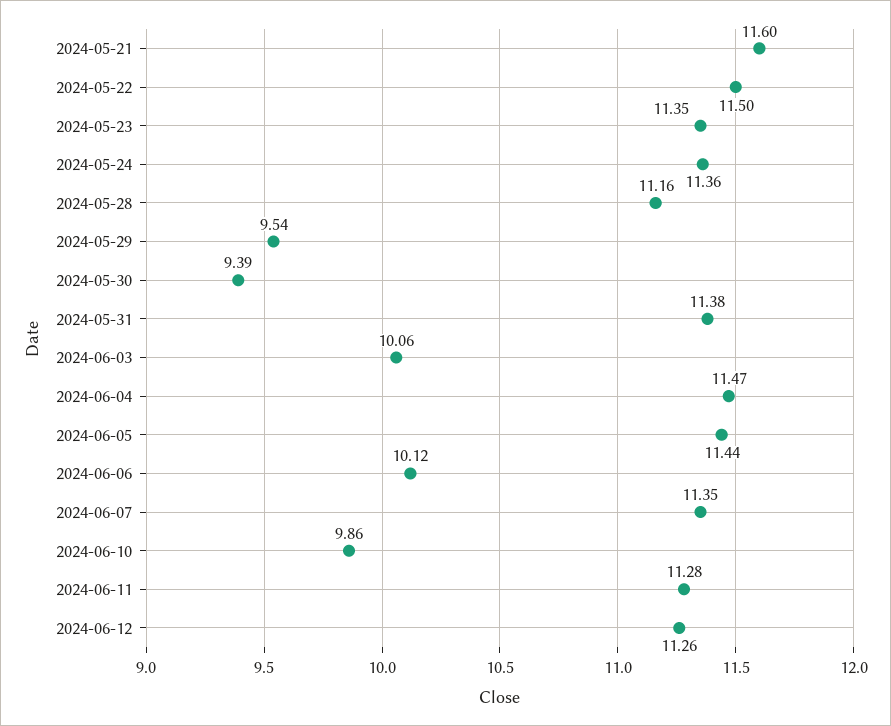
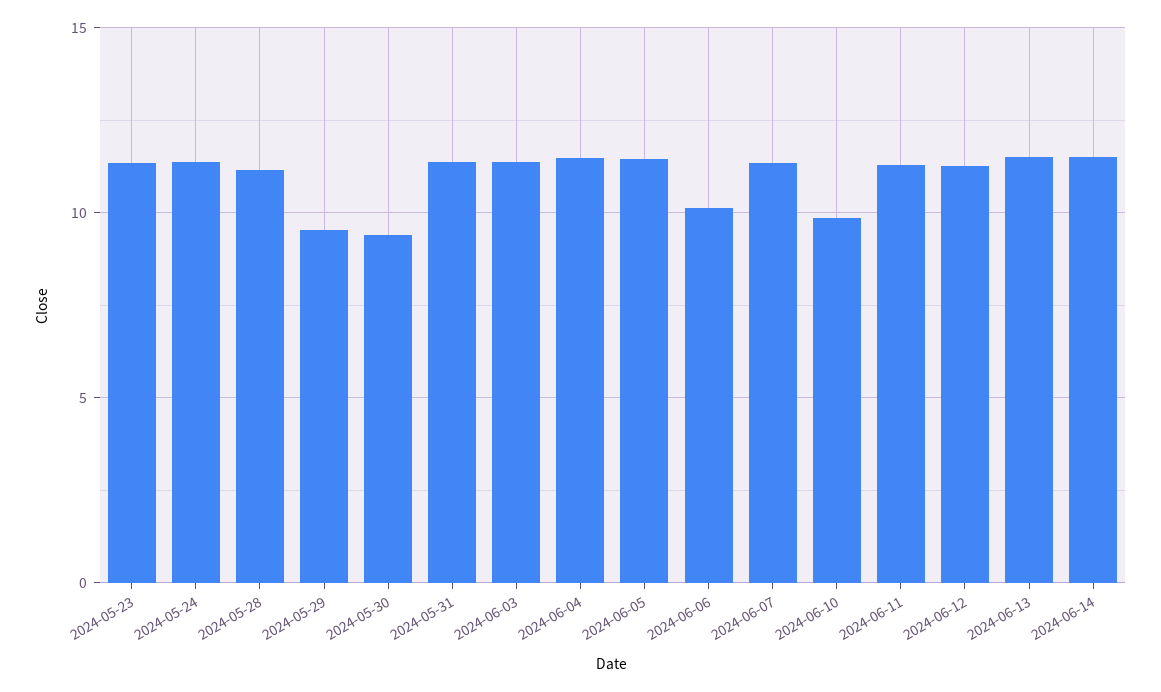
2024-05-21: 11.6 -> none
2024-05-22: 11.5 -> none
2024-06-03: 10.06 -> 11.5
2024-06-13: none -> 11.5
2024-06-14: none -> 11.5

